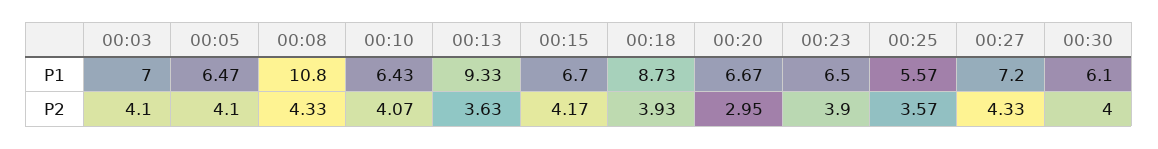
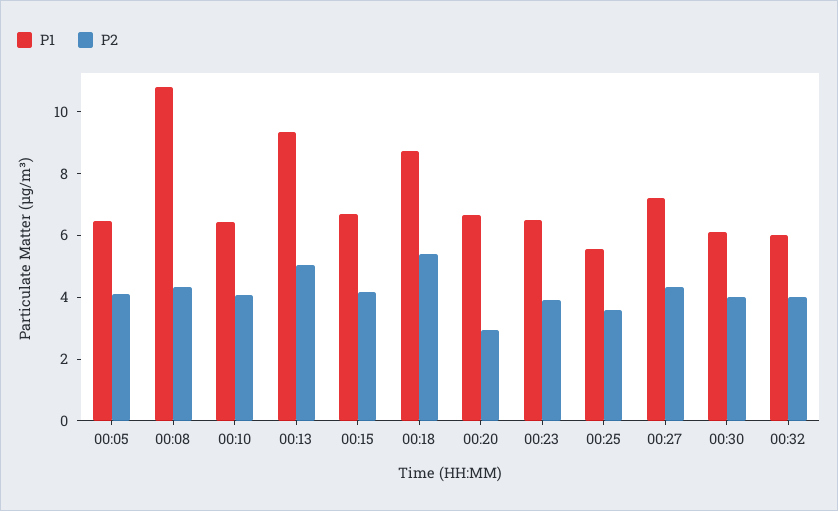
P1, 00:03: 7 -> none
P2, 00:03: 4.1 -> none
P2, 00:13: 3.63 -> 5
P2, 00:18: 3.93 -> 5.5
P1, 00:32: none -> 6
P2, 00:32: none -> 4

